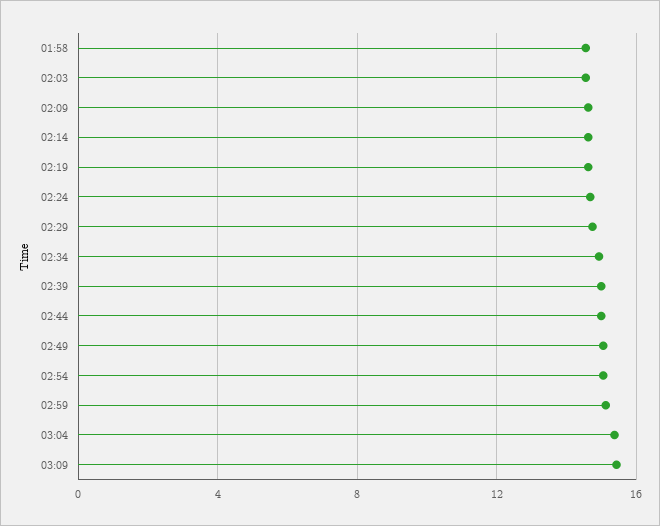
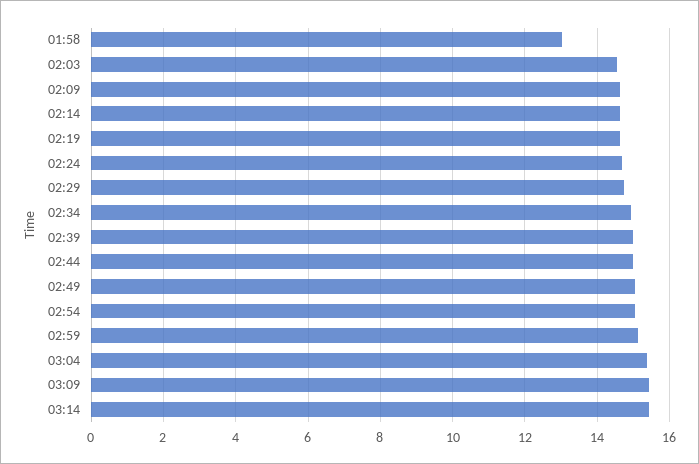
01:58: 14.5 -> 13
03:14: none -> 15.4

